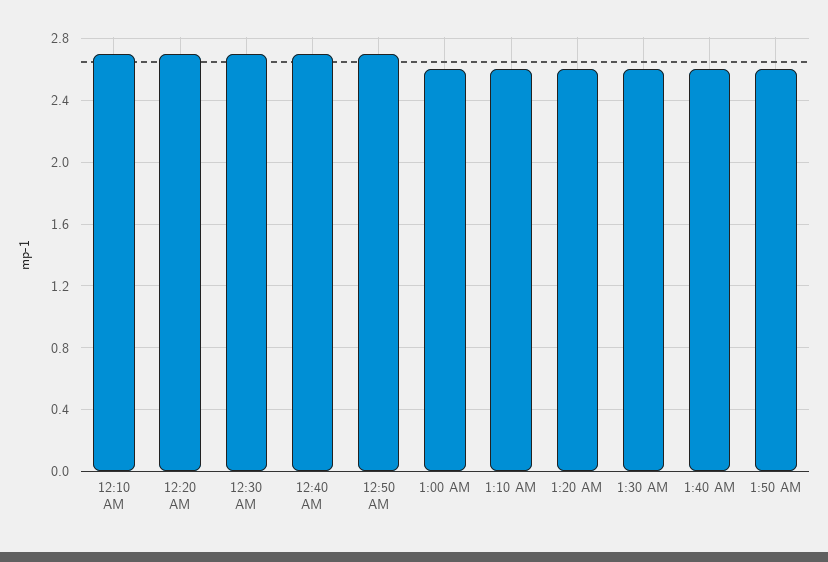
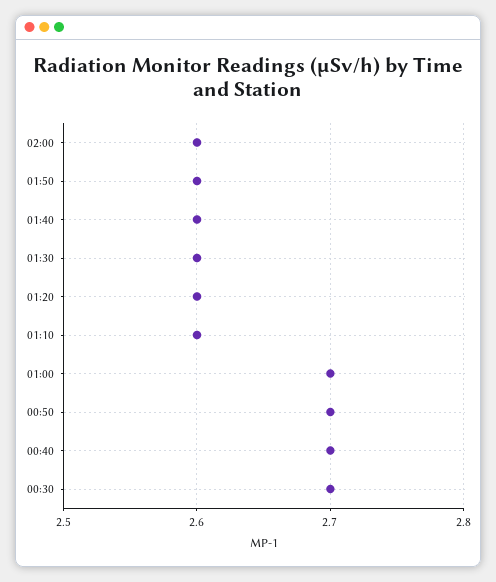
12:10 AM: 2.7 -> none
12:20 AM: 2.7 -> none
1:00 AM: 2.6 -> 2.7
02:00: none -> 2.6

